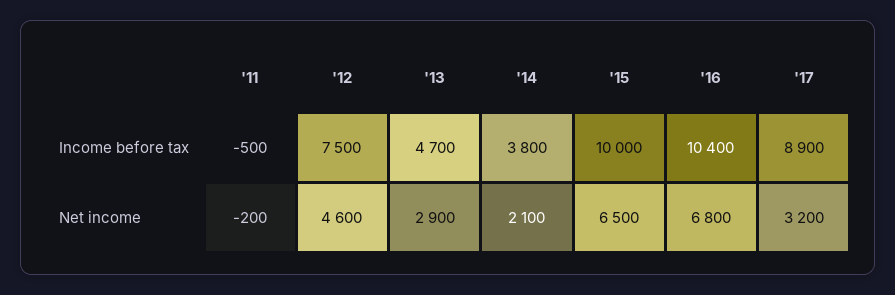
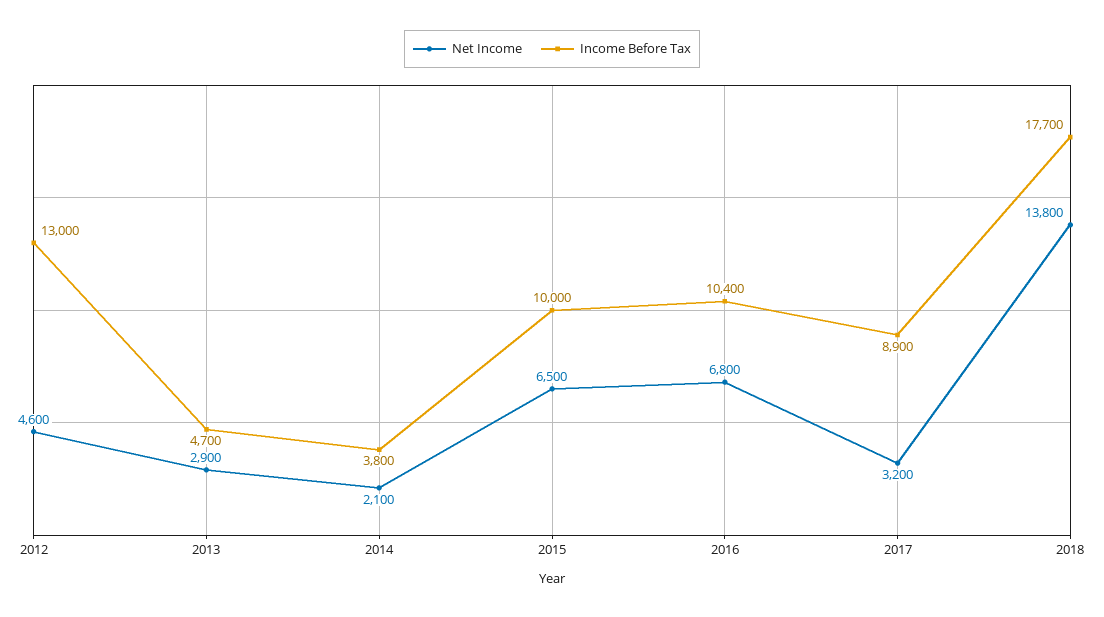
Income before tax, '11: -500 -> none
Income before tax, '12: 7500 -> 13000
Net income, '11: -200 -> none
Net income, 2018: none -> 13800
Income before tax, 2018: none -> 17700

